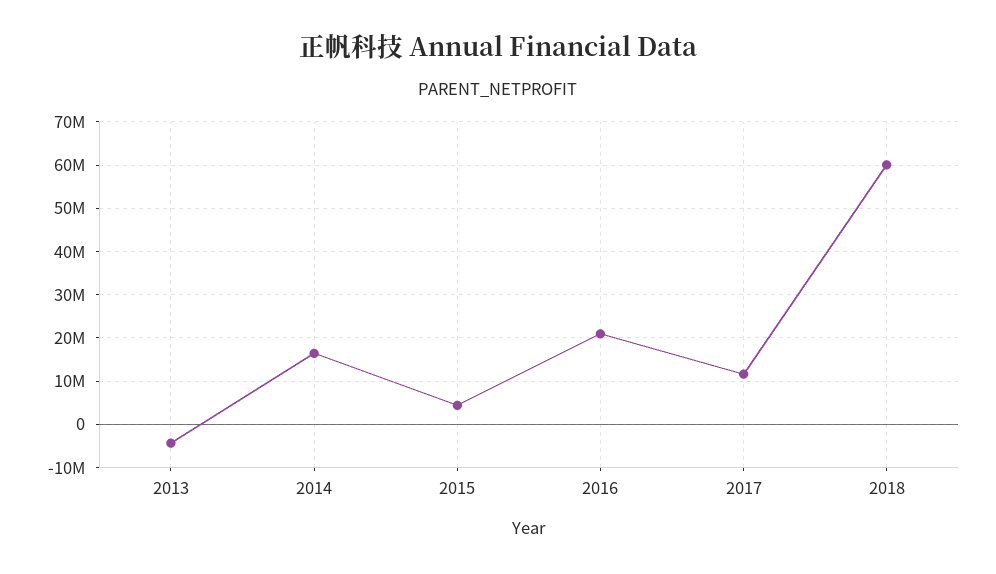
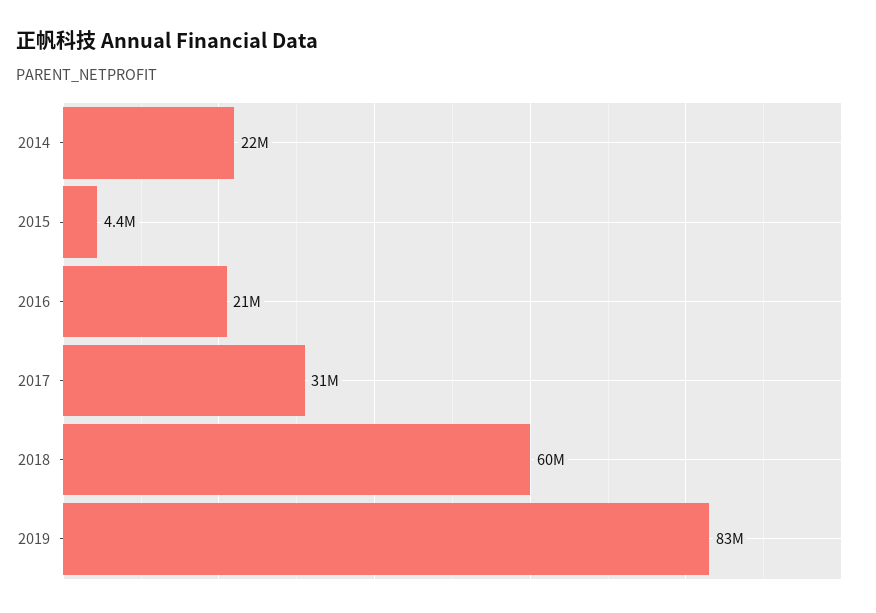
2013: -4000000 -> none
2014: 16000000 -> 22000000
2017: 12000000 -> 31000000
2019: none -> 83000000

